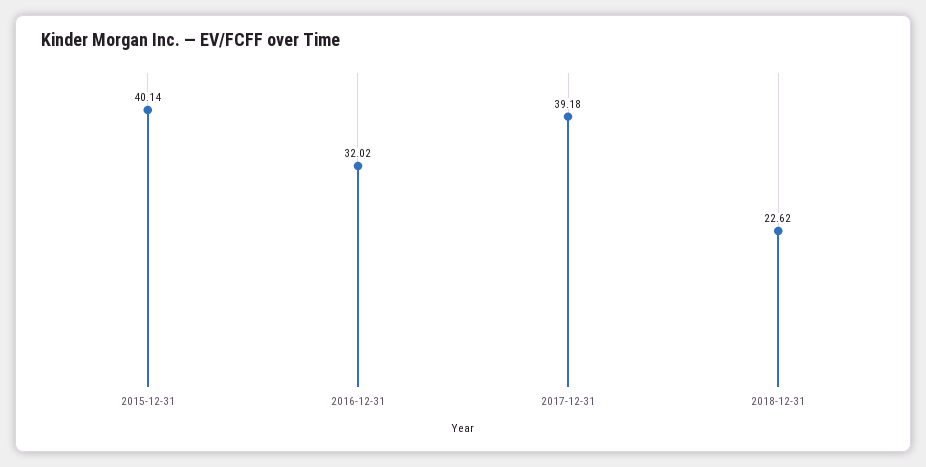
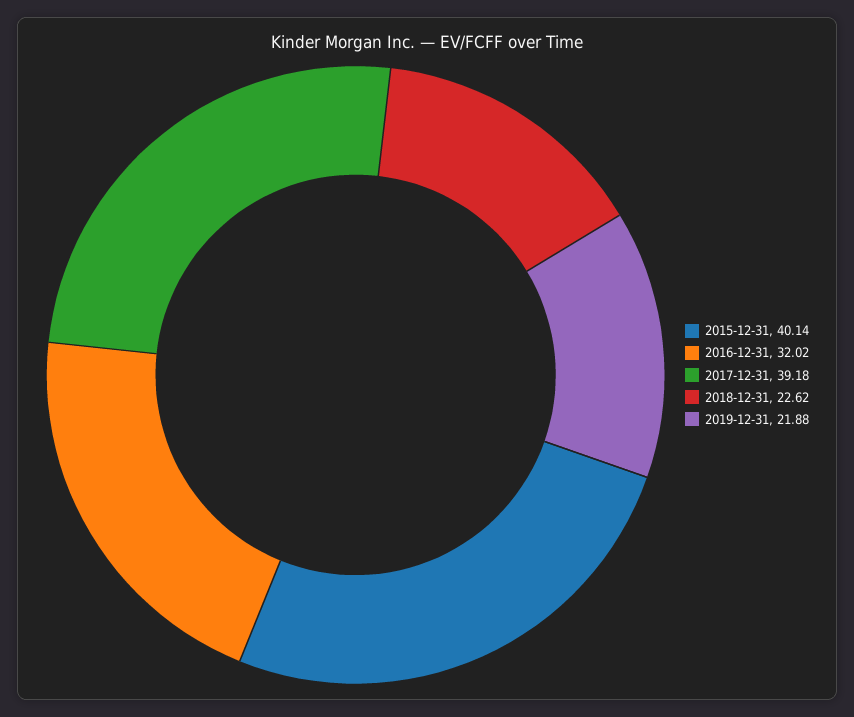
2019-12-31: none -> 21.88

